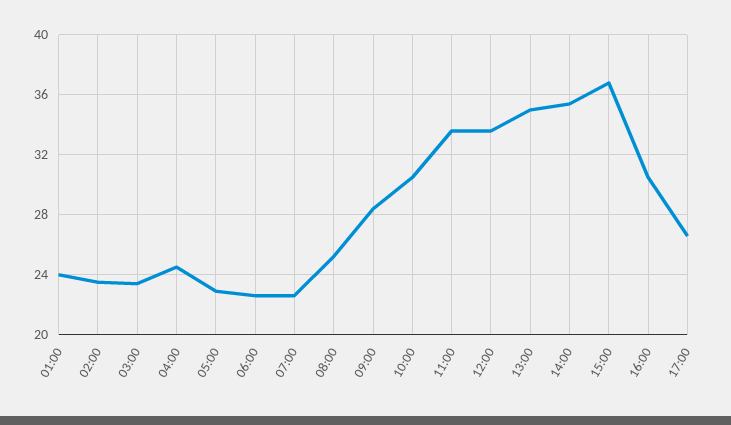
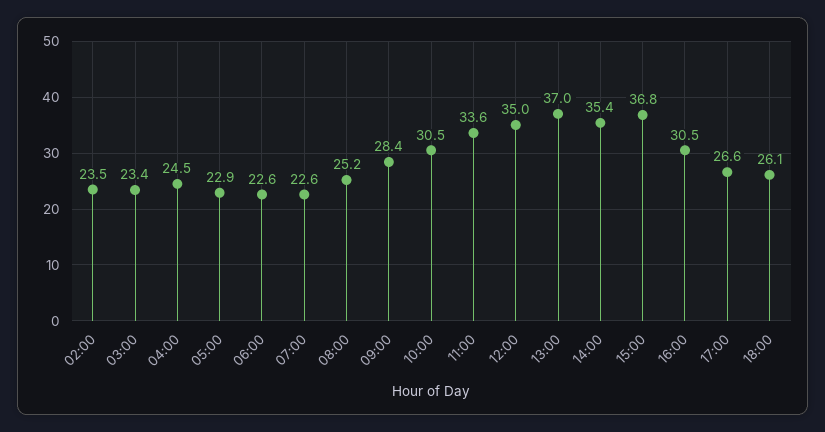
01:00: 24 -> none
12:00: 33.5 -> 35
13:00: 35 -> 37
18:00: none -> 26.1

